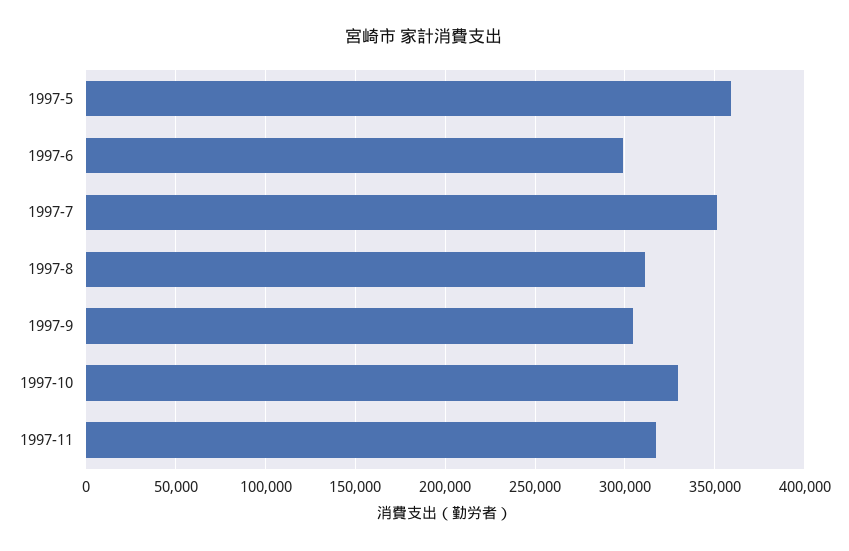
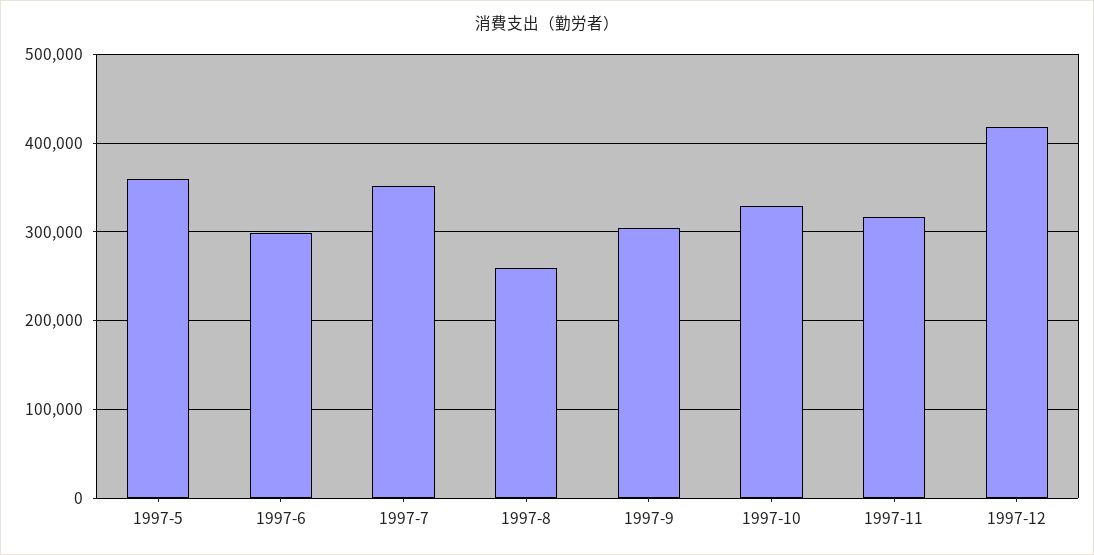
1997-8: 310000 -> 260000
1997-12: none -> 420000

